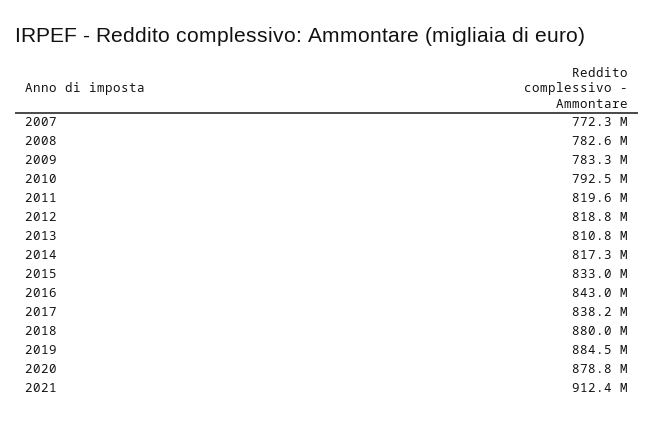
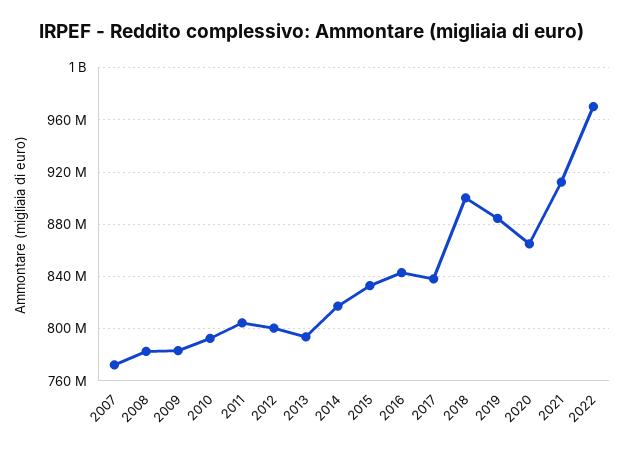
2011: 819600000 -> 805000000
2012: 818800000 -> 800000000
2013: 810800000 -> 795000000
2018: 880000000 -> 900000000
2020: 878800000 -> 865000000
2022: none -> 970000000

